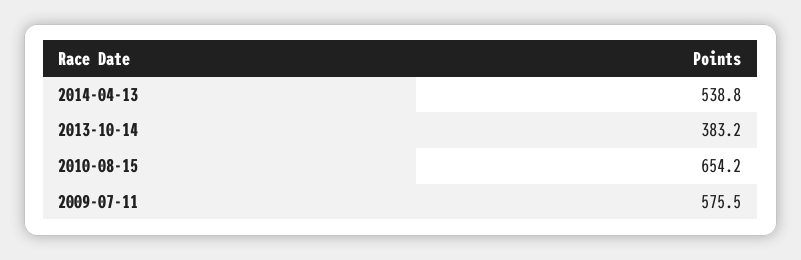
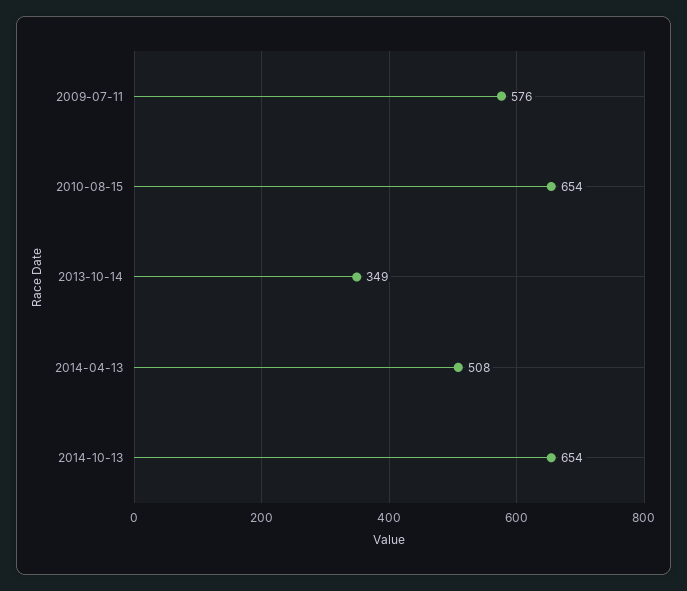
2014-04-13: 538.8 -> 508
2013-10-14: 383.2 -> 349
2014-10-13: none -> 654

